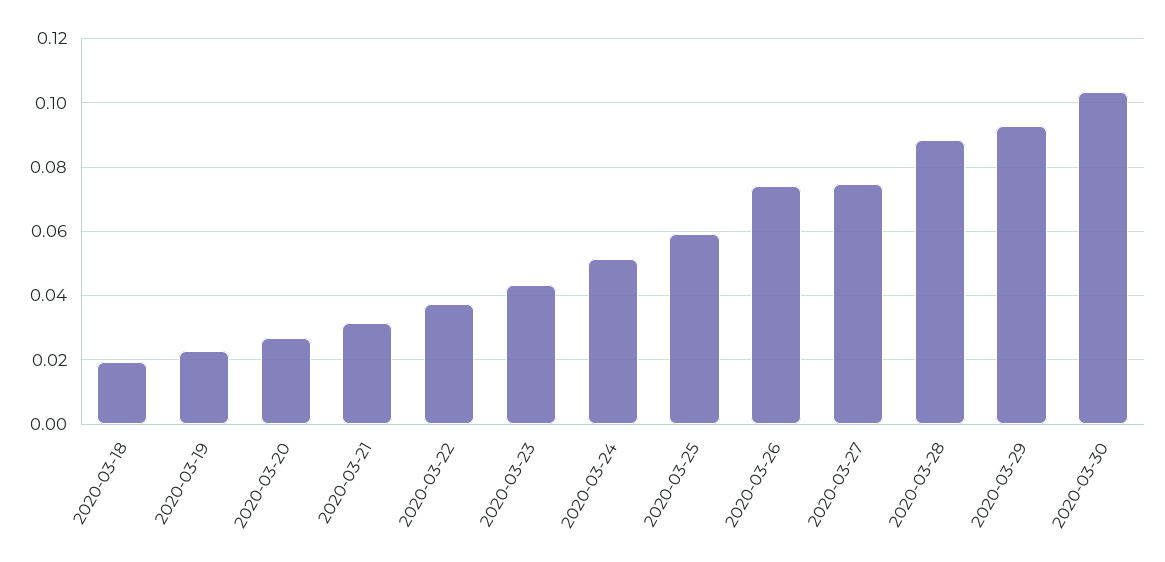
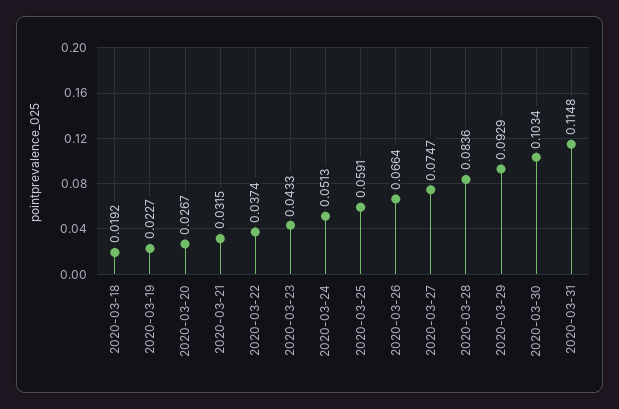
2020-03-26: 0.074 -> 0.0664
2020-03-28: 0.088 -> 0.0836
2020-03-31: none -> 0.1148

